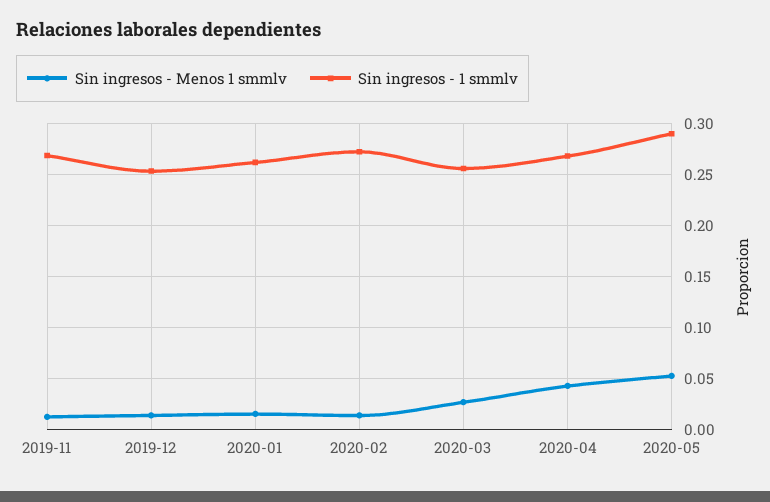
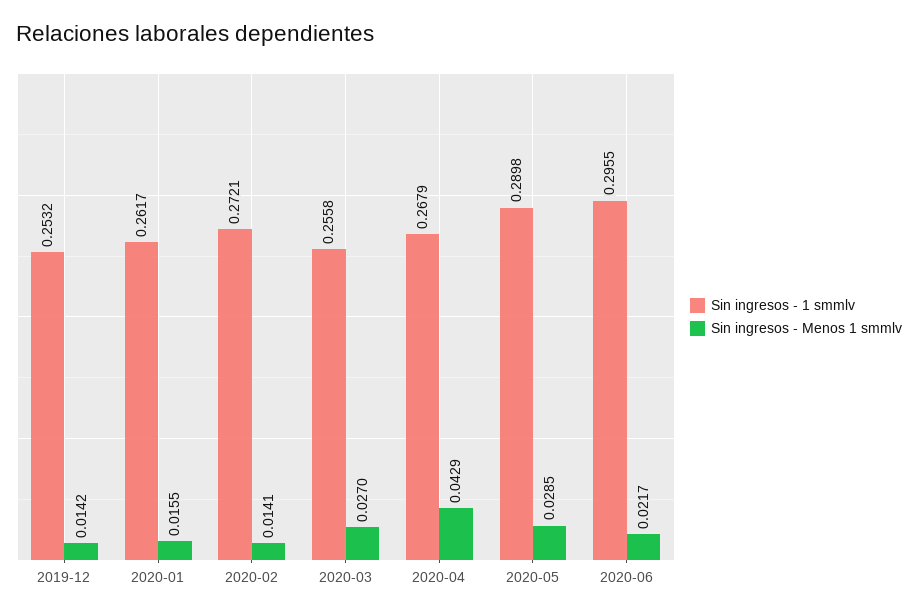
Sin ingresos - Menos 1 smmlv, 2019-11: 0.01 -> none
Sin ingresos - 1 smmlv, 2019-11: 0.27 -> none
Sin ingresos - Menos 1 smmlv, 2020-05: 0.05 -> 0.0285
Sin ingresos - 1 smmlv, 2020-06: none -> 0.2955
Sin ingresos - Menos 1 smmlv, 2020-06: none -> 0.0217

